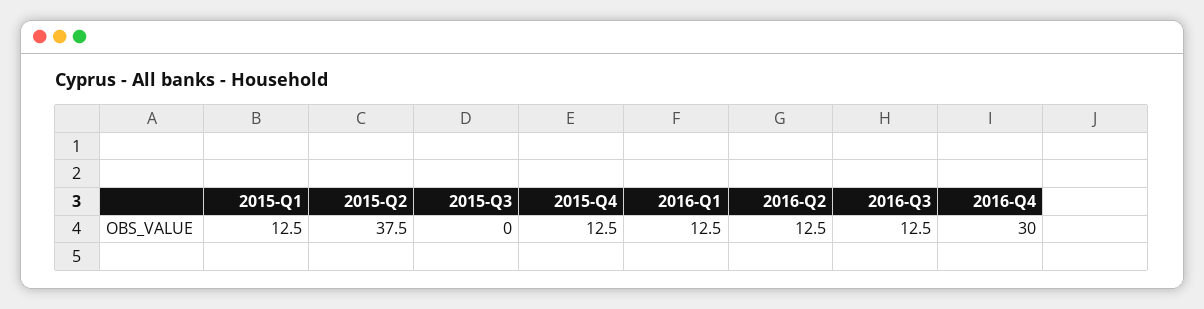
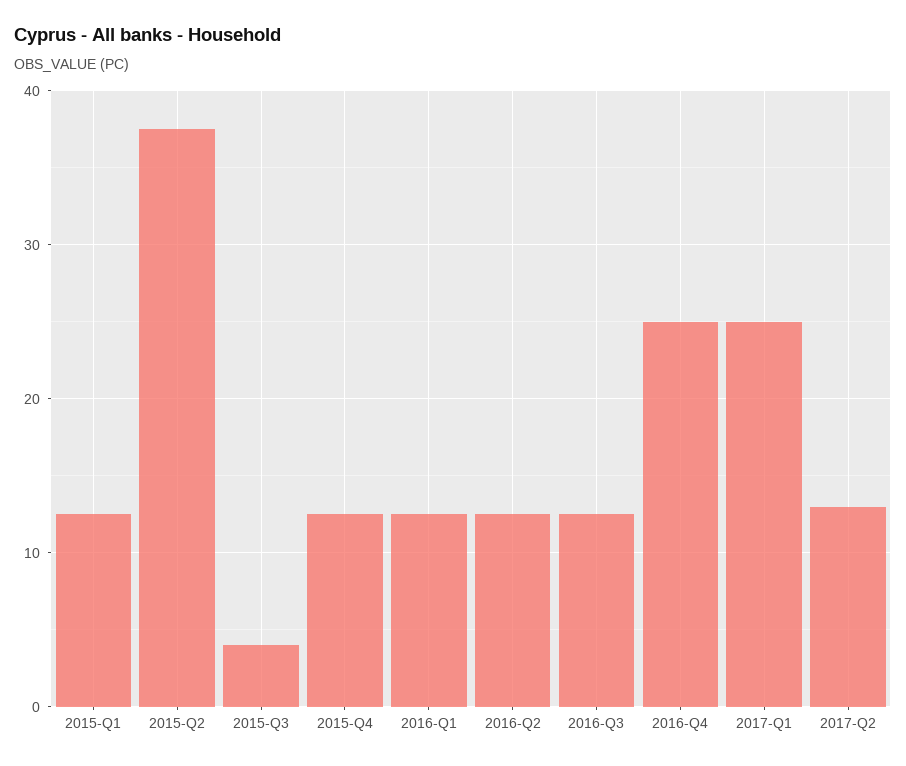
2015-Q3: 0 -> 4
2016-Q4: 30 -> 25
2017-Q1: none -> 25
2017-Q2: none -> 13

